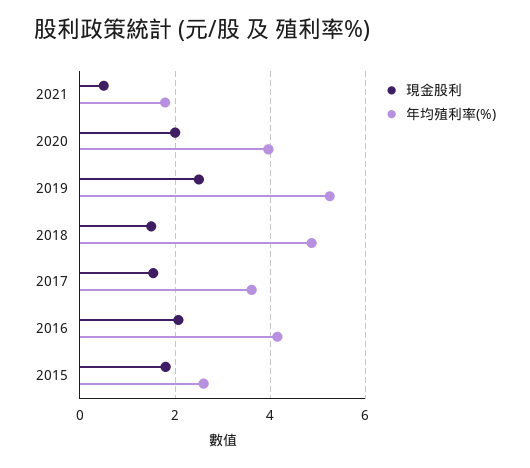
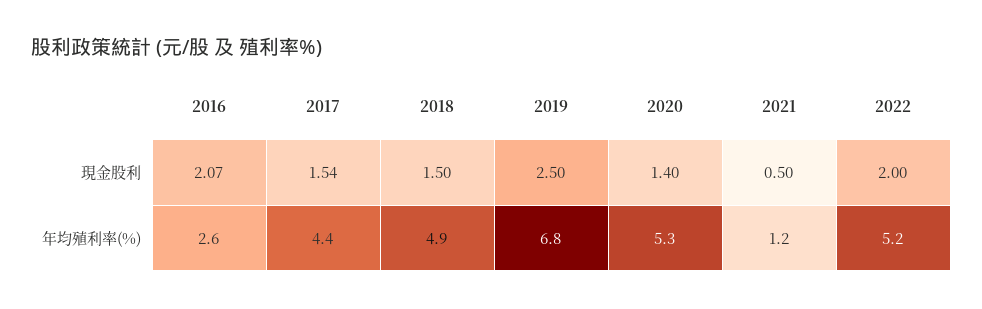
年均殖利率(%), 2021: 1.8 -> 1.2
現金股利, 2020: 2 -> 1.4
年均殖利率(%), 2020: 4 -> 5.3
年均殖利率(%), 2019: 5.2 -> 6.8
年均殖利率(%), 2017: 3.6 -> 4.4
年均殖利率(%), 2016: 4.2 -> 2.6
現金股利, 2015: 1.8 -> none
年均殖利率(%), 2015: 2.6 -> none
現金股利, 2022: none -> 2
年均殖利率(%), 2022: none -> 5.2

